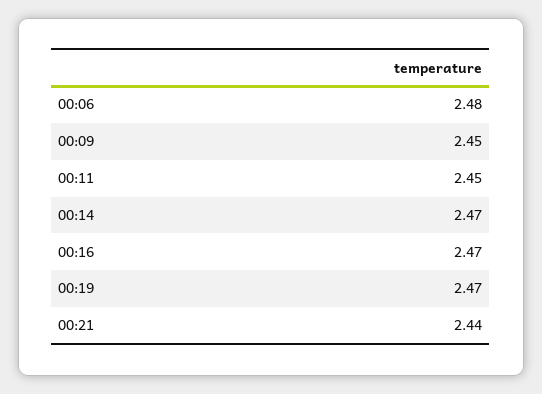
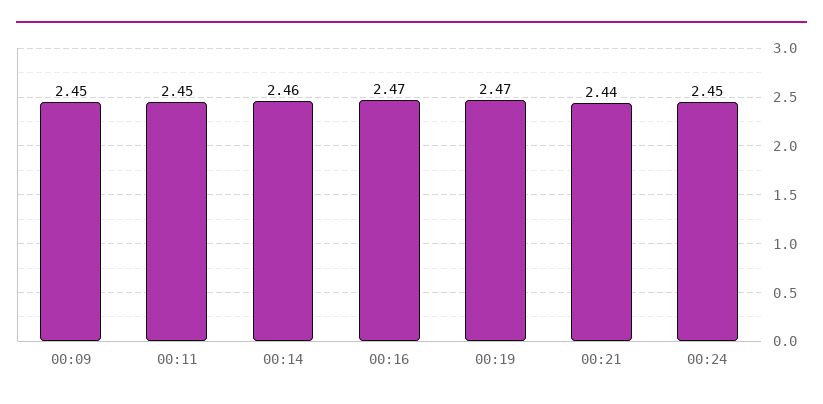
00:06: 2.48 -> none
00:14: 2.47 -> 2.46
00:24: none -> 2.45

